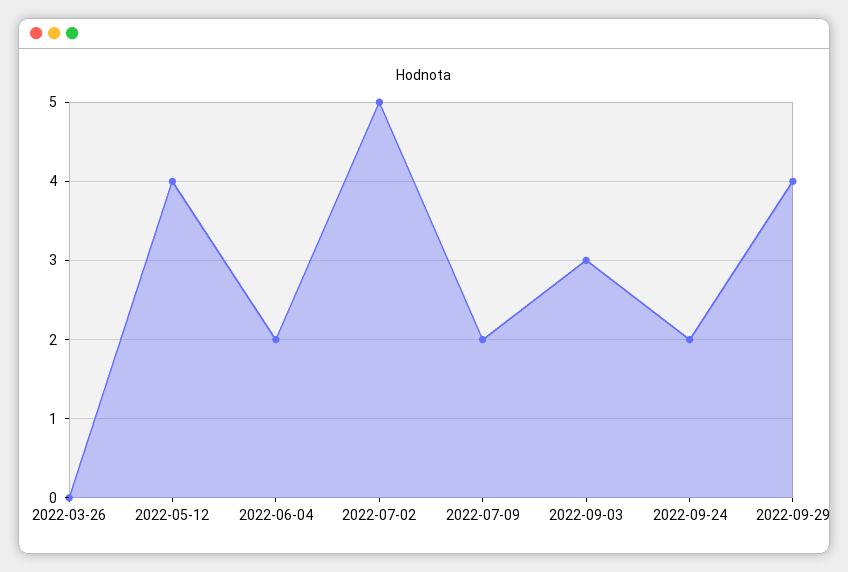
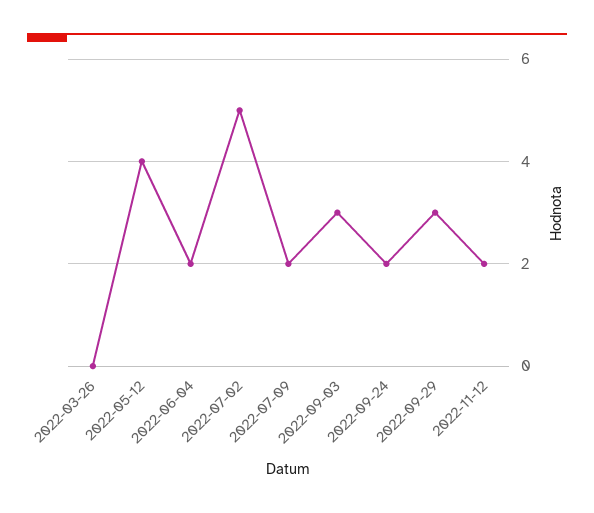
2022-09-29: 4 -> 3
2022-11-12: none -> 2

